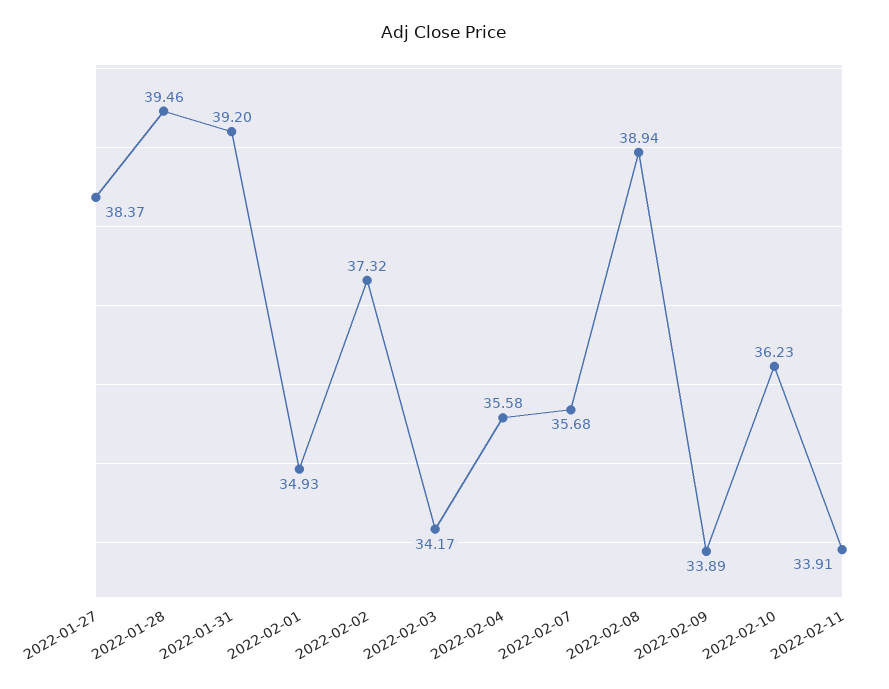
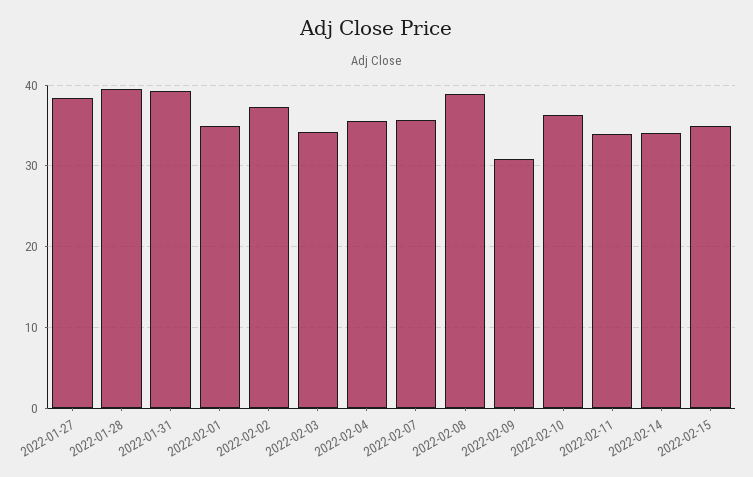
2022-02-09: 33.89 -> 31
2022-02-14: none -> 34
2022-02-15: none -> 35

